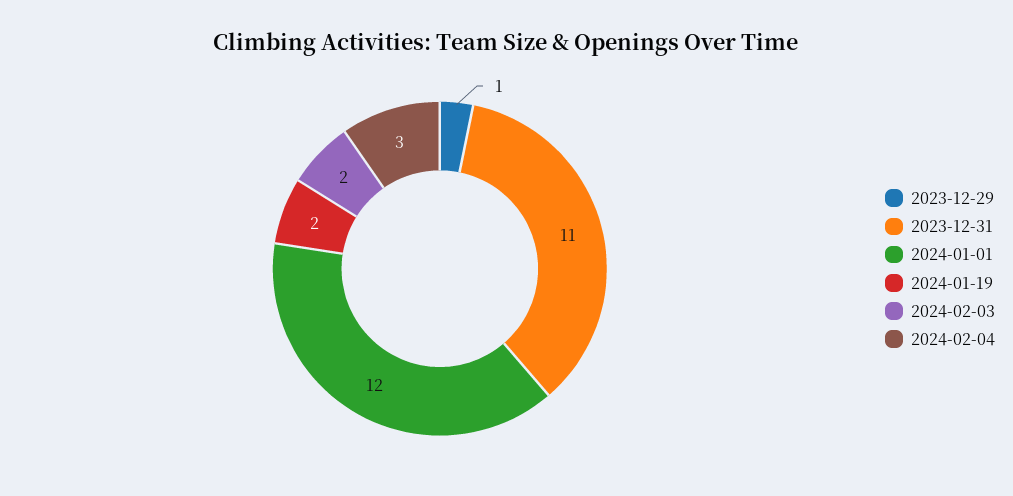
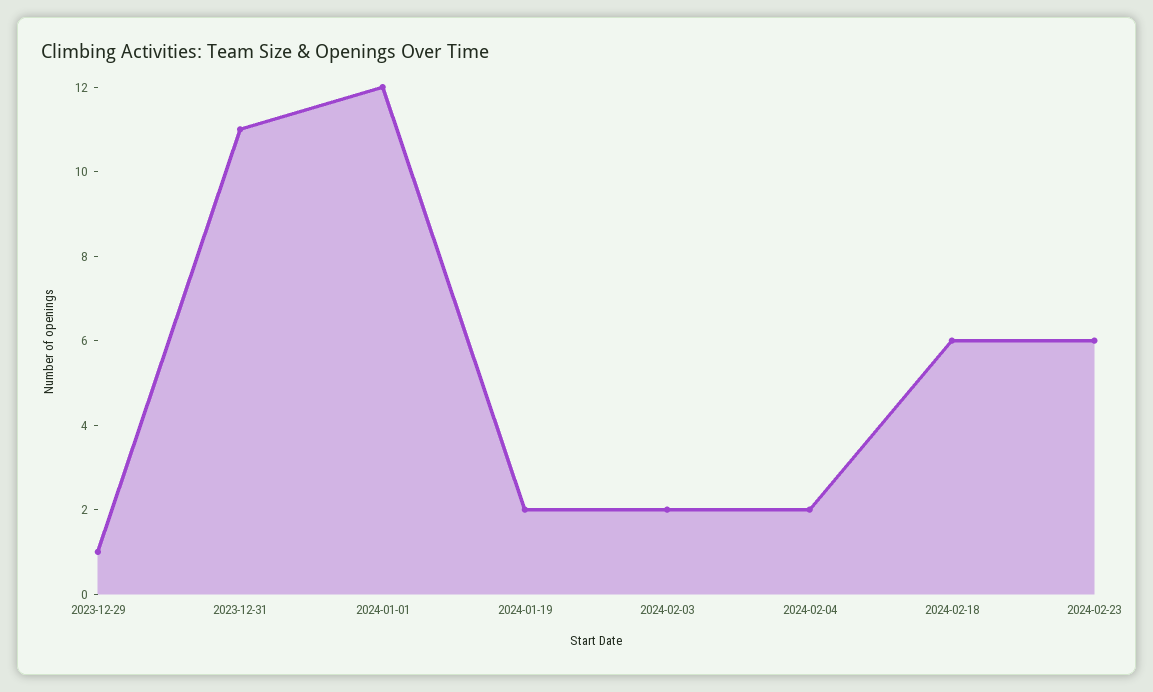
2024-02-04: 3 -> 2
2024-02-18: none -> 6
2024-02-23: none -> 6

